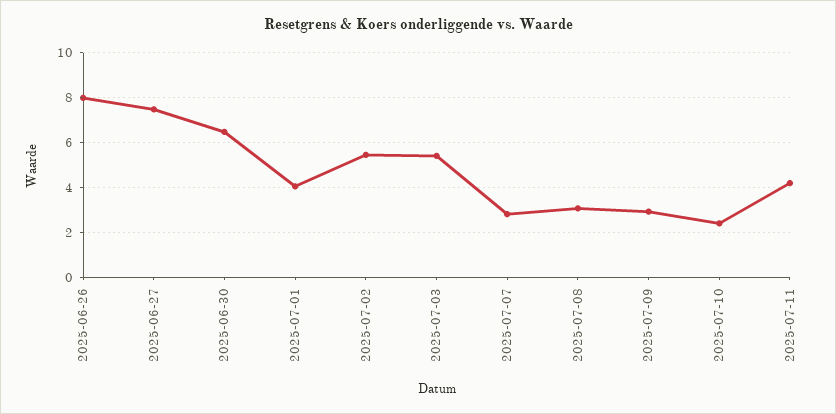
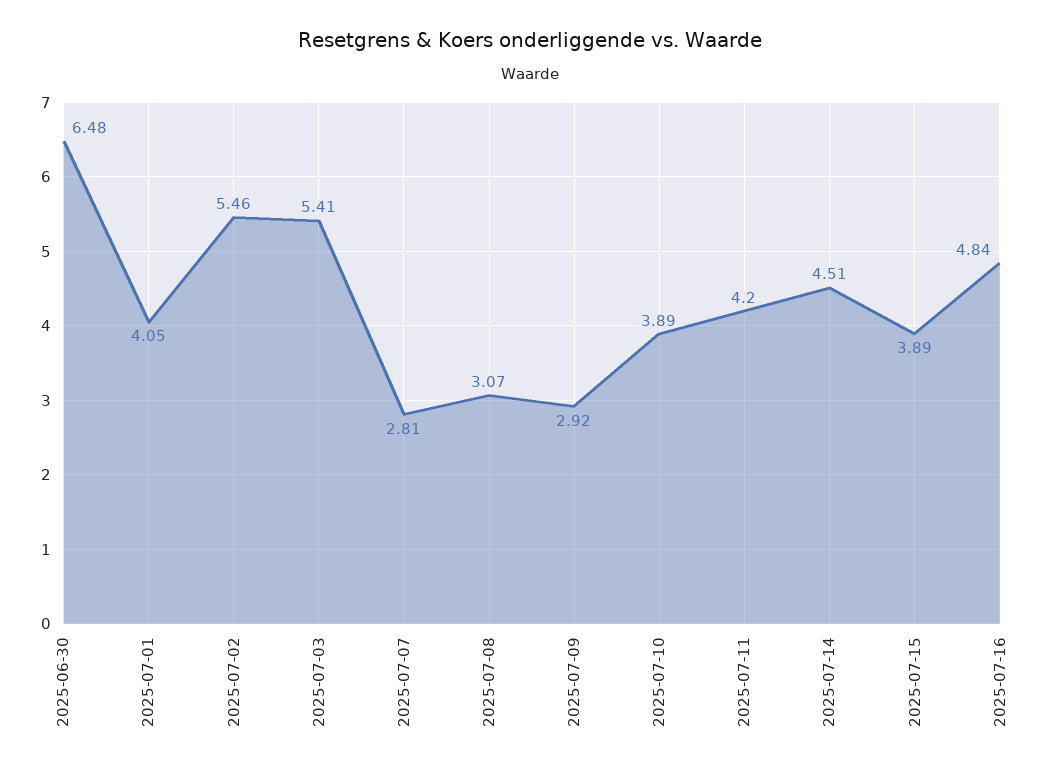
2025-06-26: 8 -> none
2025-06-27: 7.5 -> none
2025-07-10: 2.5 -> 3.89
2025-07-14: none -> 4.51
2025-07-15: none -> 3.89
2025-07-16: none -> 4.84

